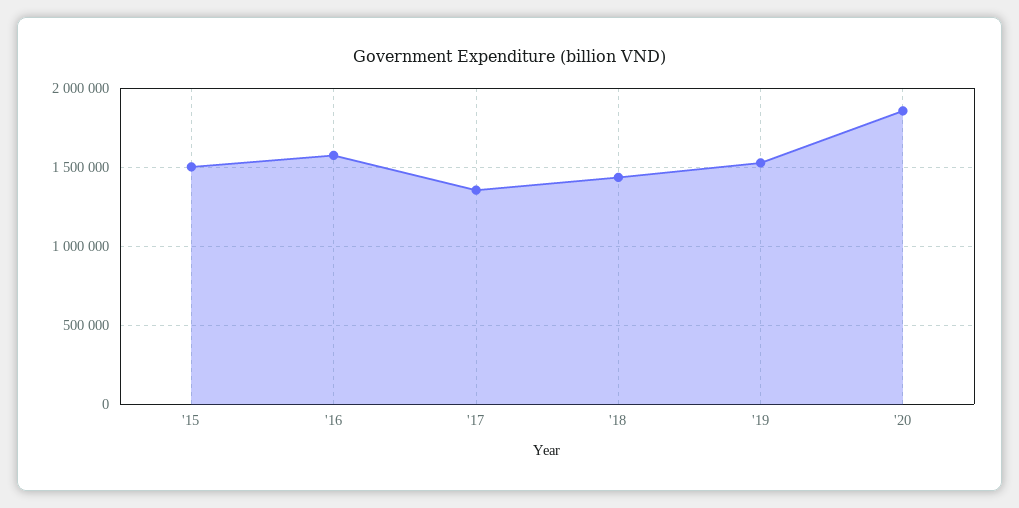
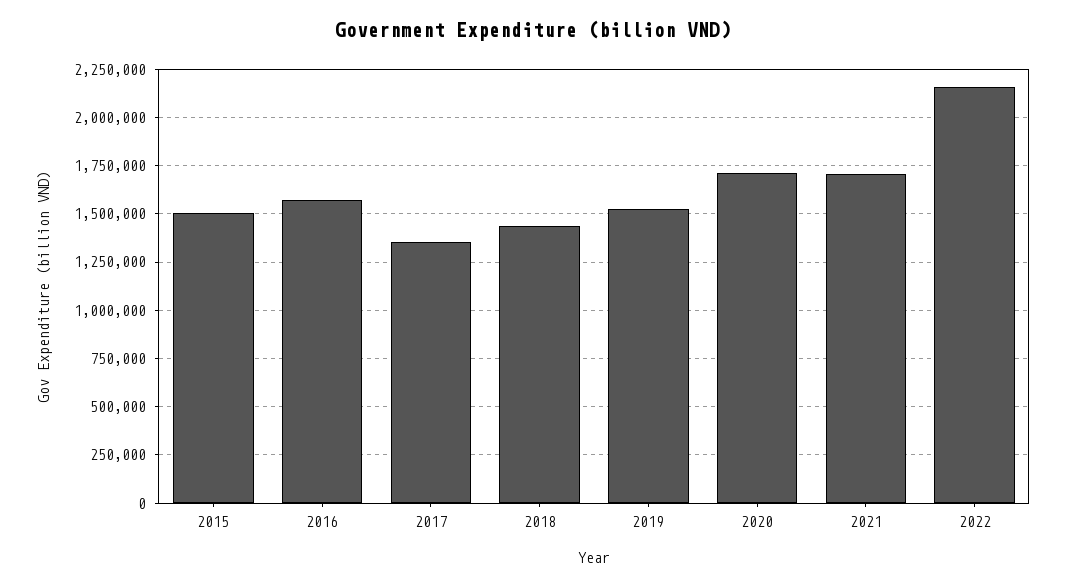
'20: 1850000 -> 1700000
2021: none -> 1700000
2022: none -> 2150000

